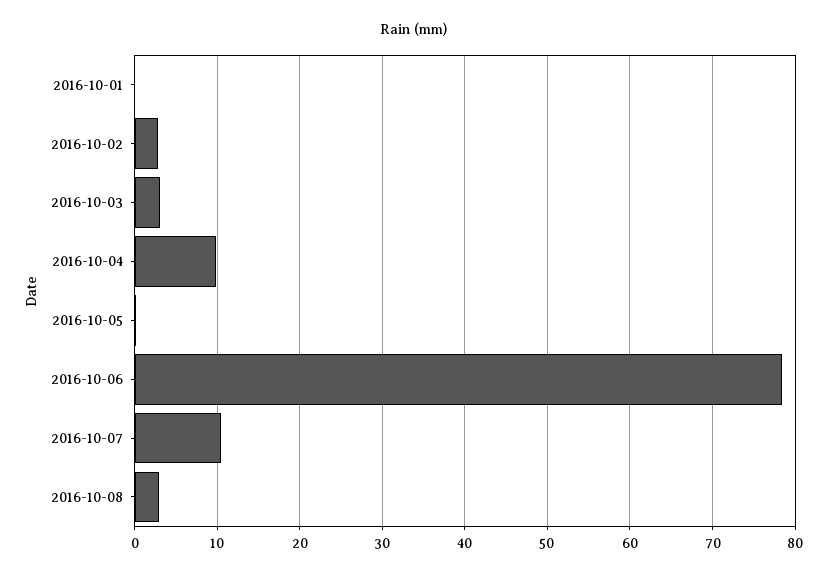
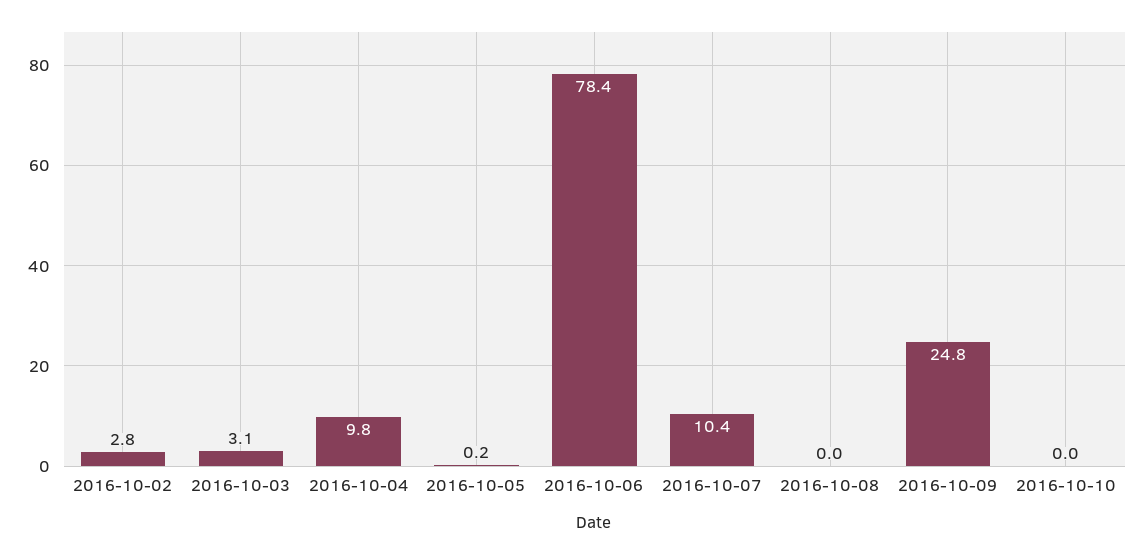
2016-10-01: 0 -> none
2016-10-08: 3 -> 0
2016-10-09: none -> 24.8
2016-10-10: none -> 0

